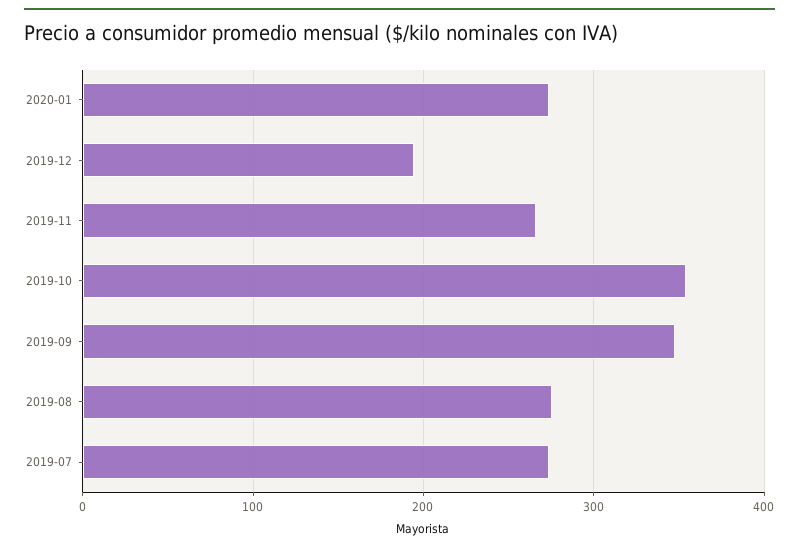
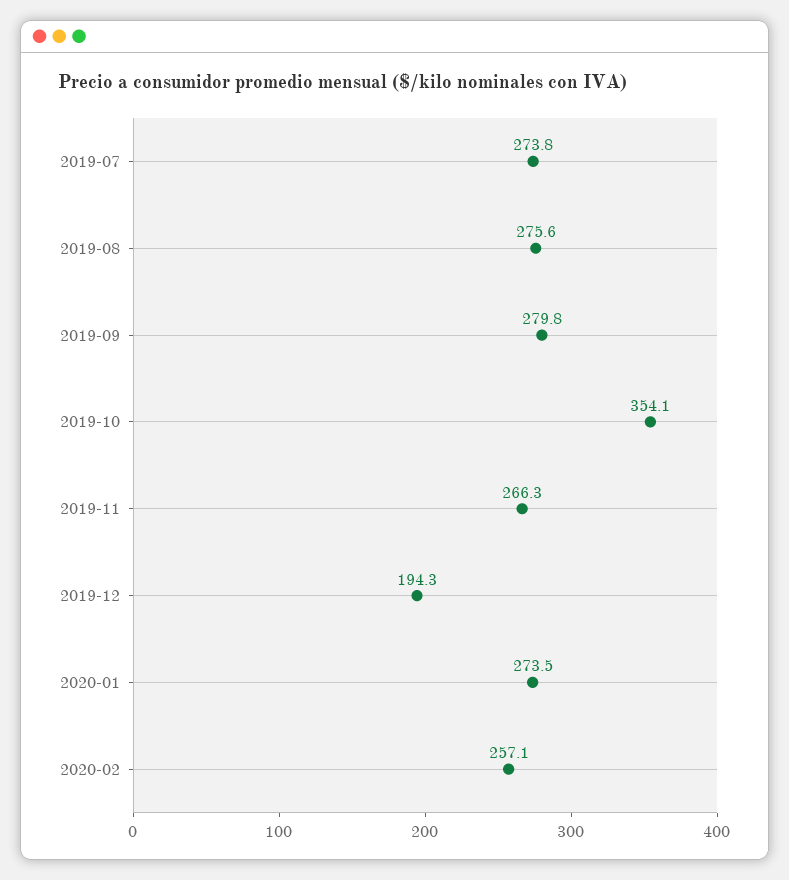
2019-09: 350 -> 279.8
2020-02: none -> 257.1

